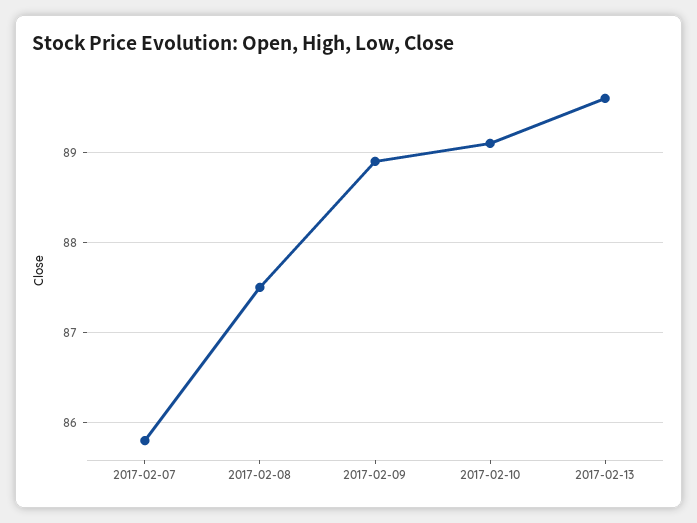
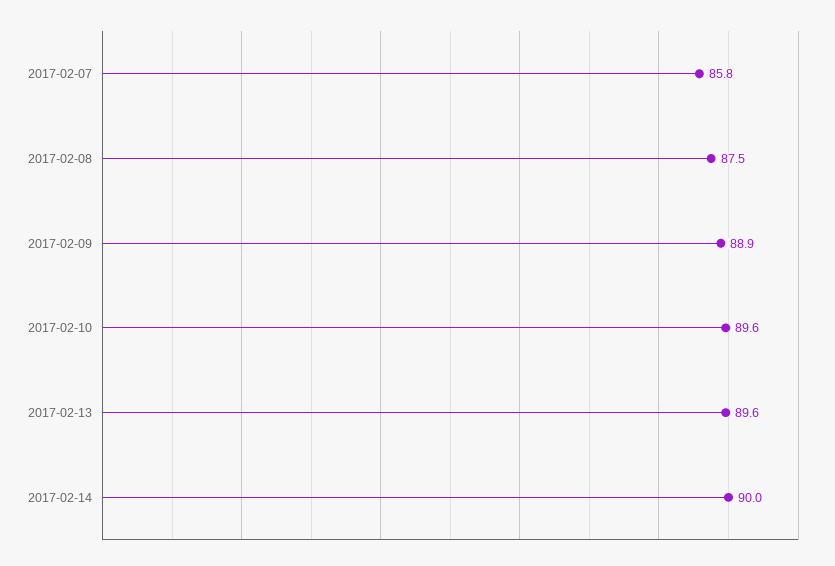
2017-02-10: 89.1 -> 89.6
2017-02-14: none -> 90

